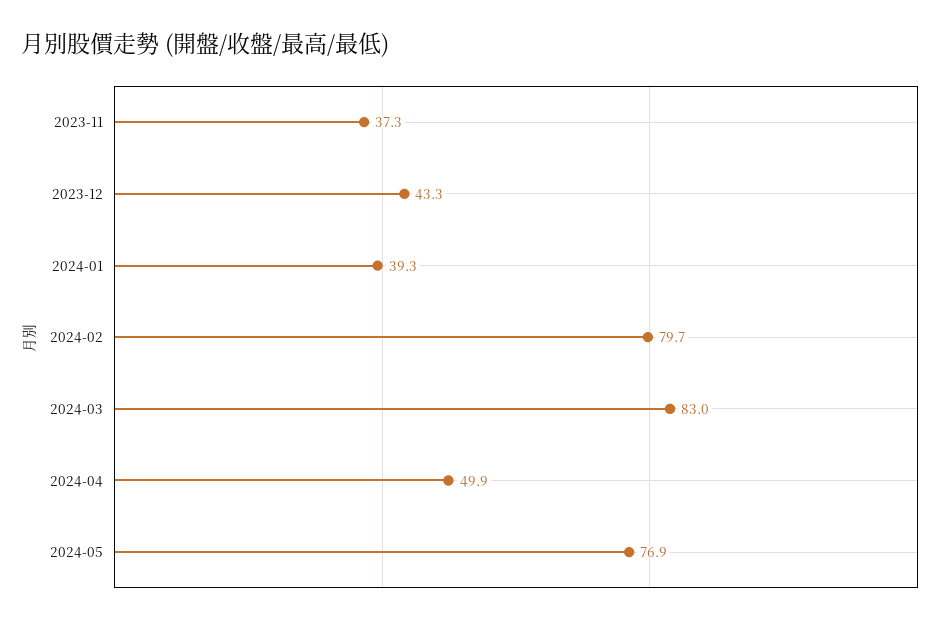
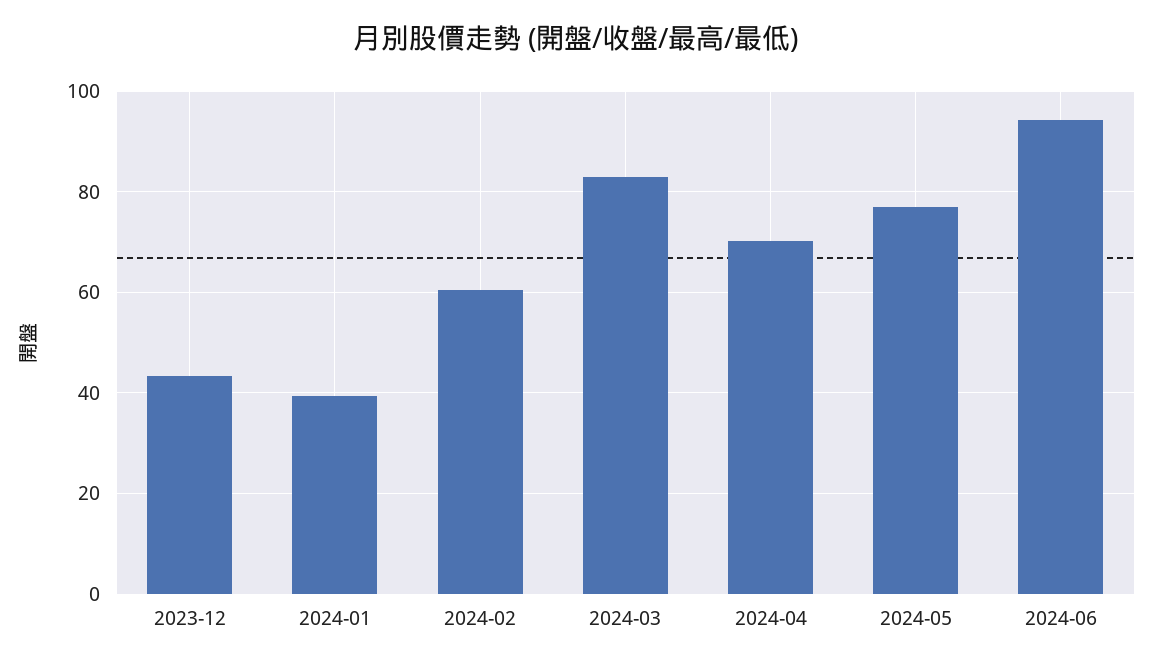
2023-11: 37.3 -> none
2024-02: 79.7 -> 60
2024-04: 49.9 -> 70
2024-06: none -> 94

